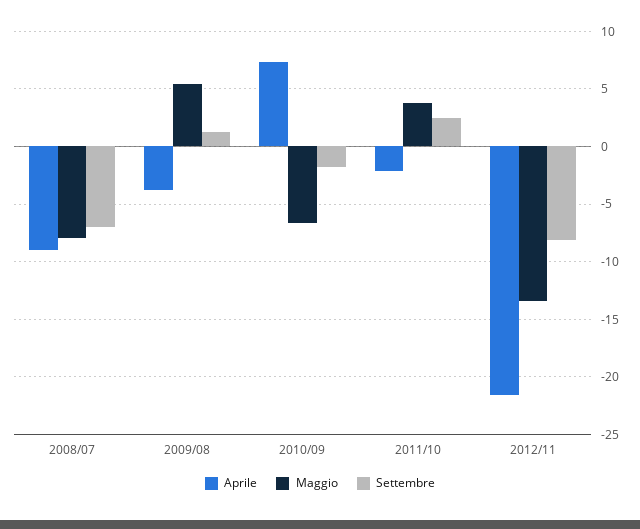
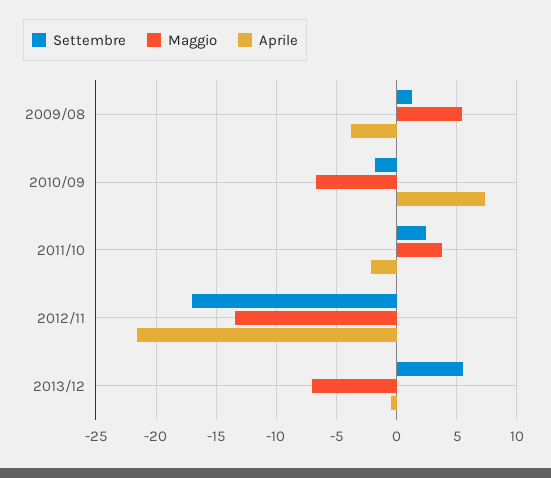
Aprile, 2008/07: -9 -> none
Maggio, 2008/07: -8 -> none
Settembre, 2008/07: -7 -> none
Settembre, 2012/11: -8 -> -17
Settembre, 2013/12: none -> 5.5
Maggio, 2013/12: none -> -7
Aprile, 2013/12: none -> -0.5

